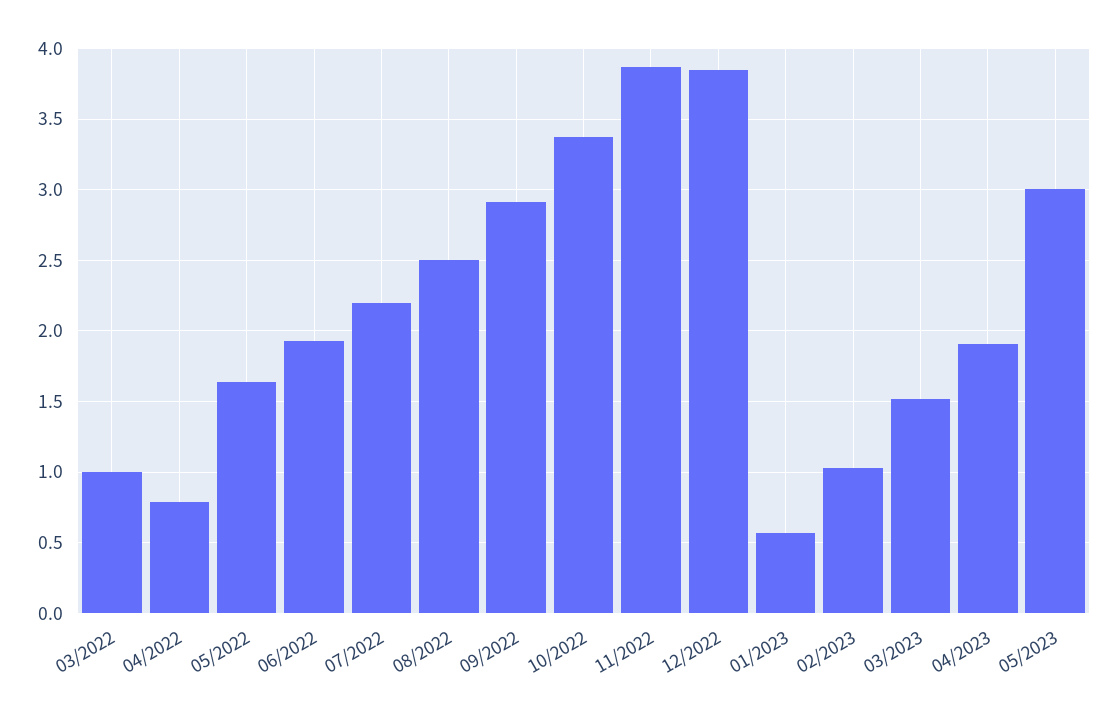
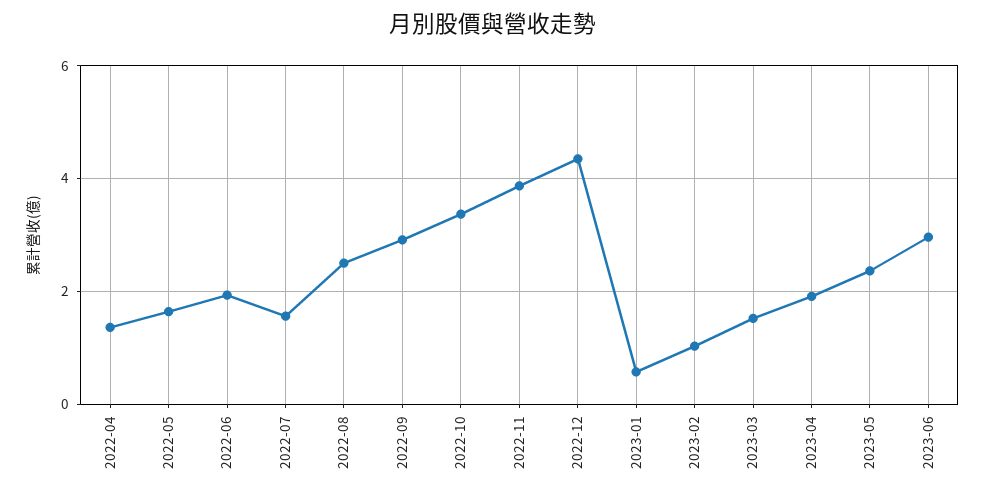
03/2022: 1 -> none
04/2022: 0.8 -> 1.4
07/2022: 2.2 -> 1.6
12/2022: 3.85 -> 4.4
05/2023: 3 -> 2.4
2023-06: none -> 3

